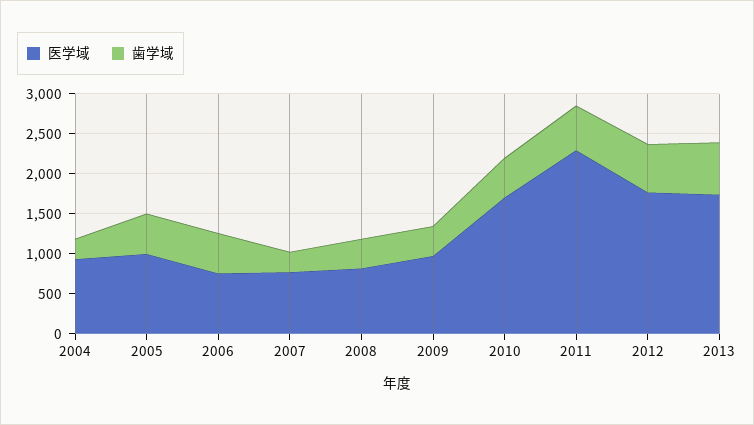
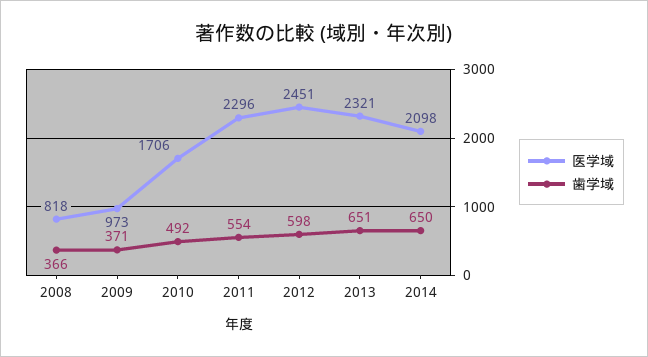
医学域, 2004: 1000 -> none
歯学域, 2004: 250 -> none
医学域, 2005: 1000 -> none
歯学域, 2005: 500 -> none
医学域, 2006: 750 -> none
歯学域, 2006: 500 -> none
医学域, 2007: 750 -> none
歯学域, 2007: 250 -> none
医学域, 2012: 1750 -> 2451
医学域, 2013: 1750 -> 2321
医学域, 2014: none -> 2098
歯学域, 2014: none -> 650

